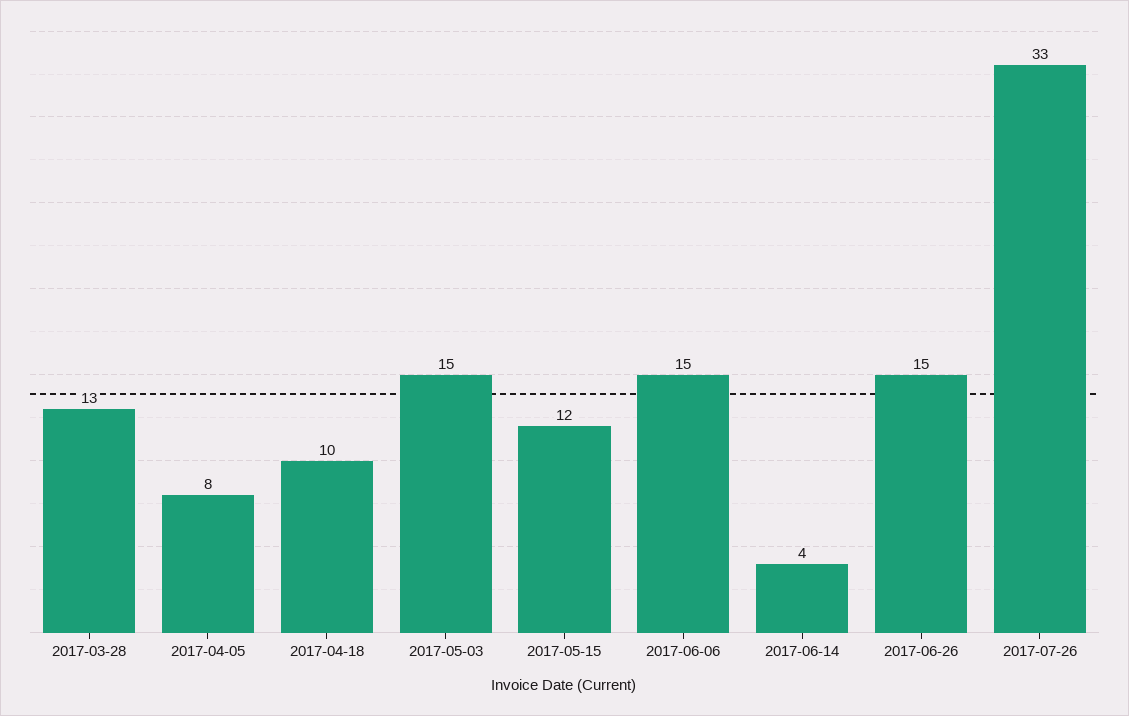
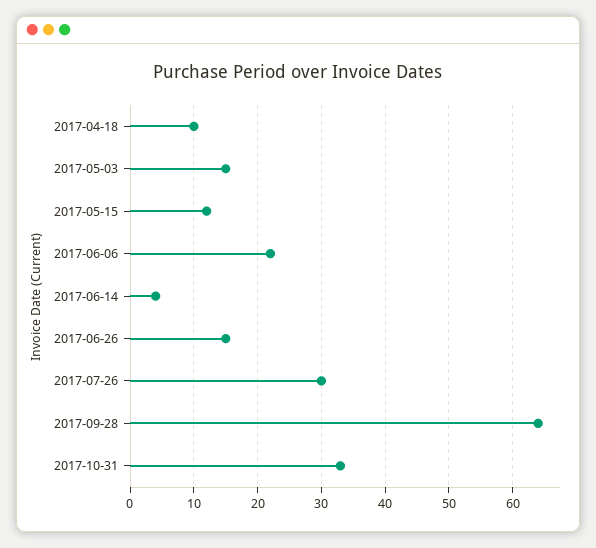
2017-03-28: 13 -> none
2017-04-05: 8 -> none
2017-06-06: 15 -> 22
2017-07-26: 33 -> 30
2017-09-28: none -> 64
2017-10-31: none -> 33

